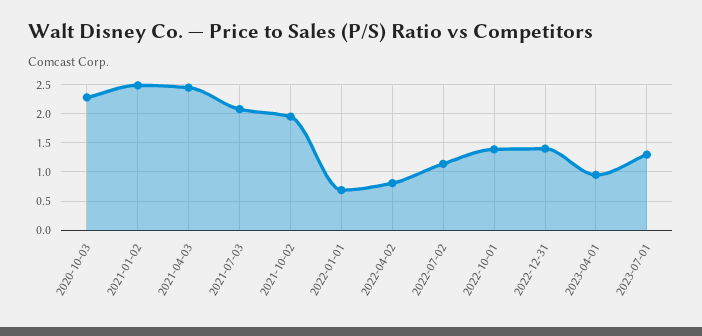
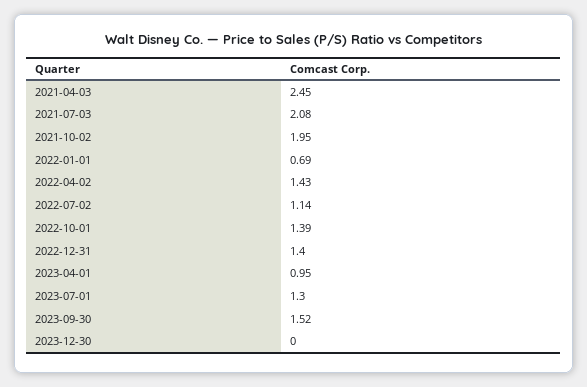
2020-10-03: 2.25 -> none
2021-01-02: 2.5 -> none
2022-04-02: 0.75 -> 1.43
2023-09-30: none -> 1.52
2023-12-30: none -> 0

